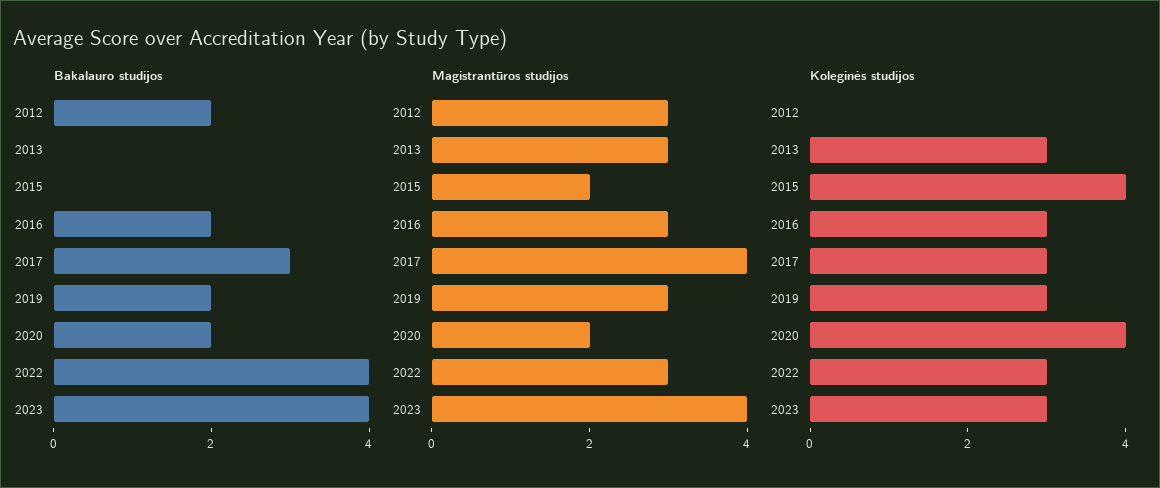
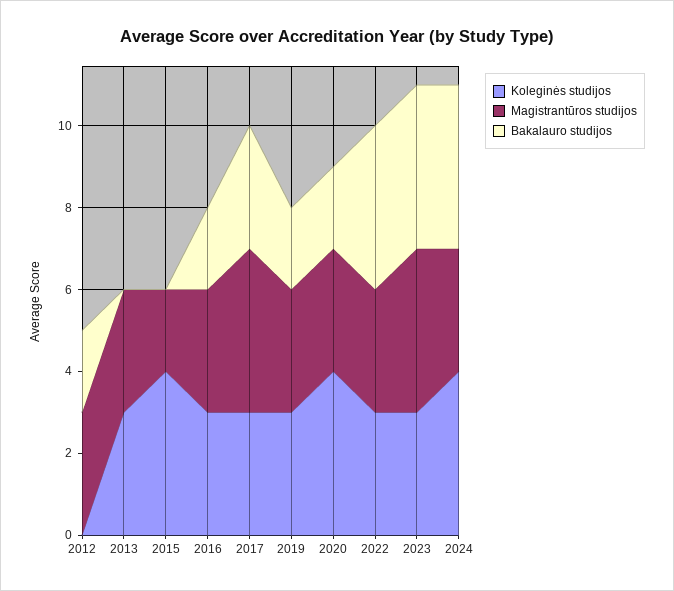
Magistrantūros studijos, 2020: 2 -> 3
Koleginės studijos, 2024: none -> 4
Magistrantūros studijos, 2024: none -> 3
Bakalauro studijos, 2024: none -> 4

